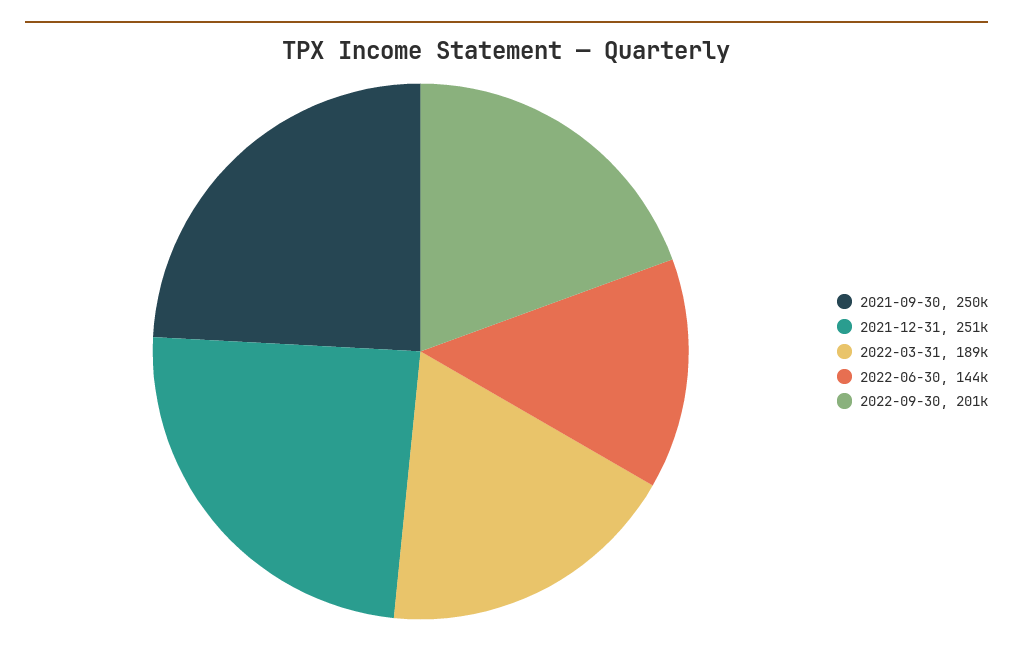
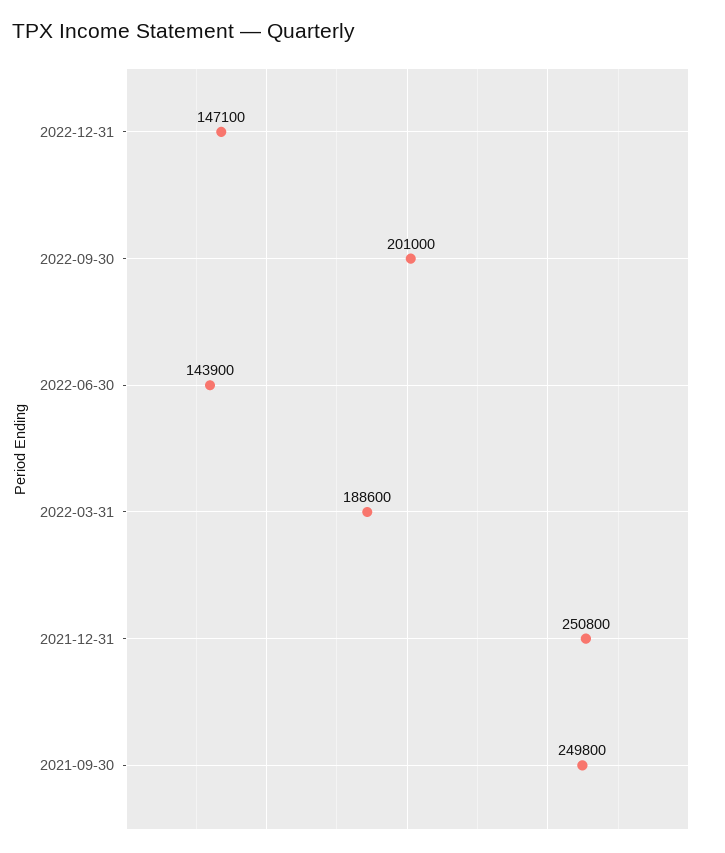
2022-12-31: none -> 147100

